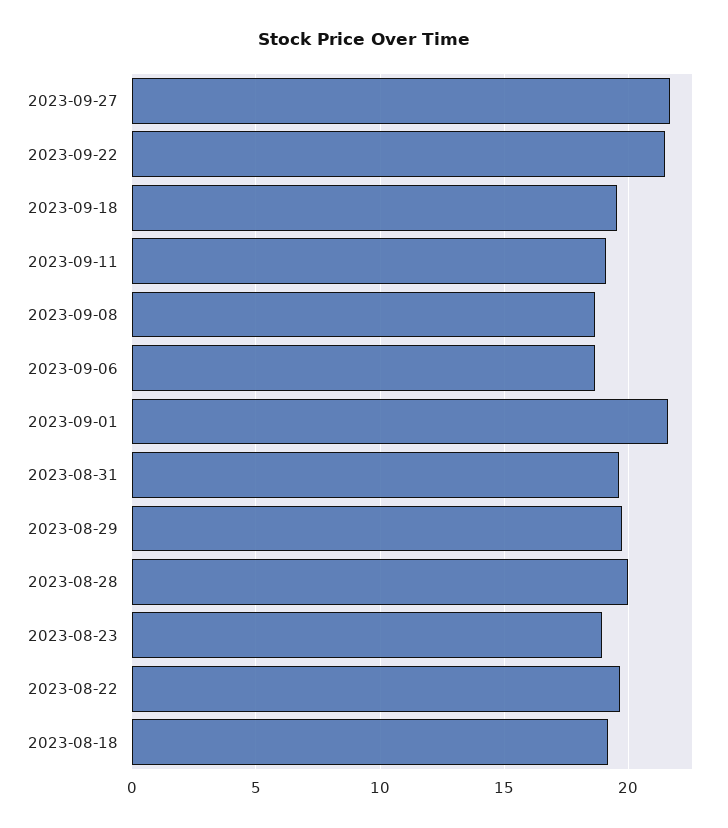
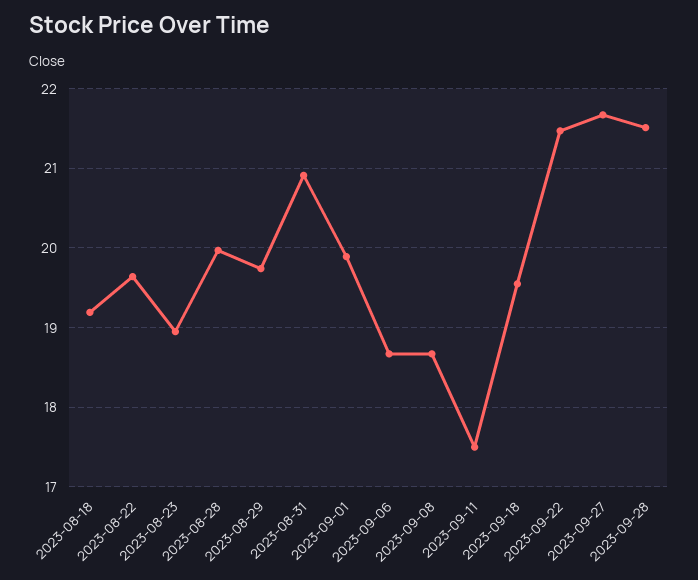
2023-09-11: 19 -> 17.5
2023-09-01: 21.5 -> 19.9
2023-08-31: 19.5 -> 20.9
2023-09-28: none -> 21.5

